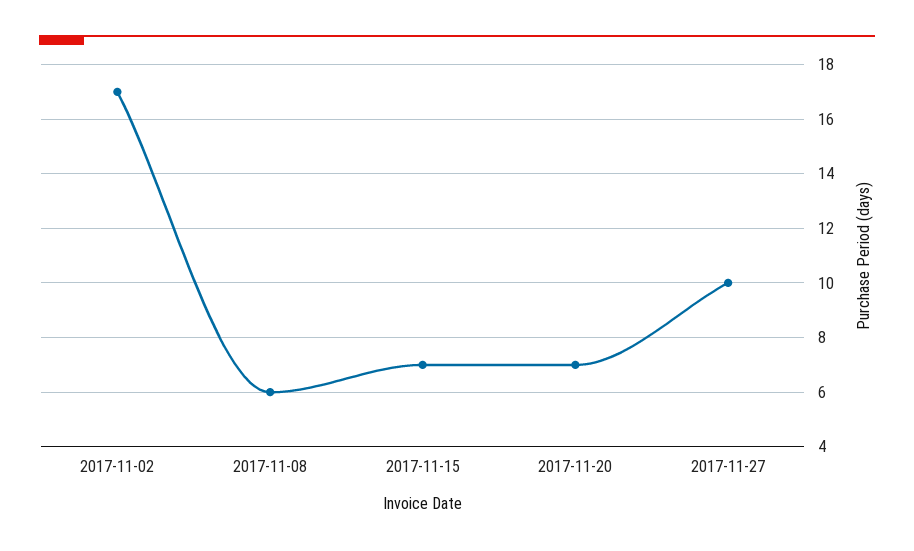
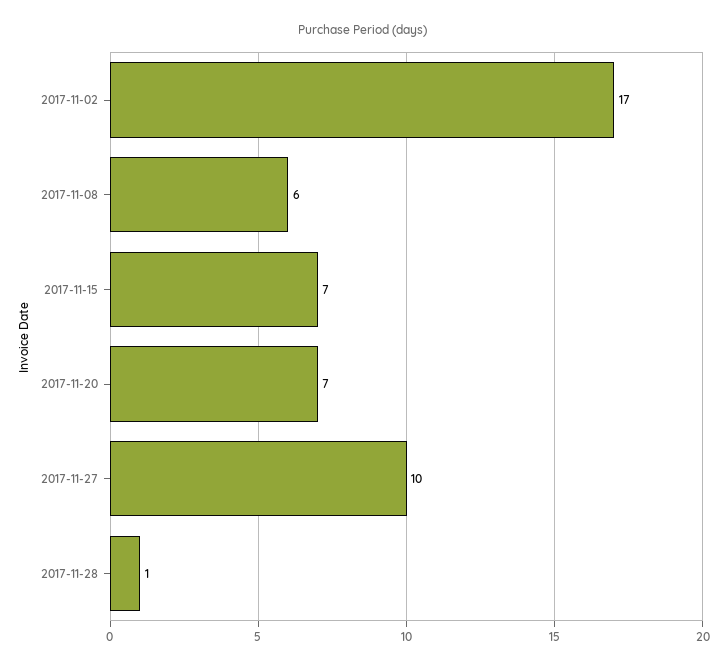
2017-11-28: none -> 1

